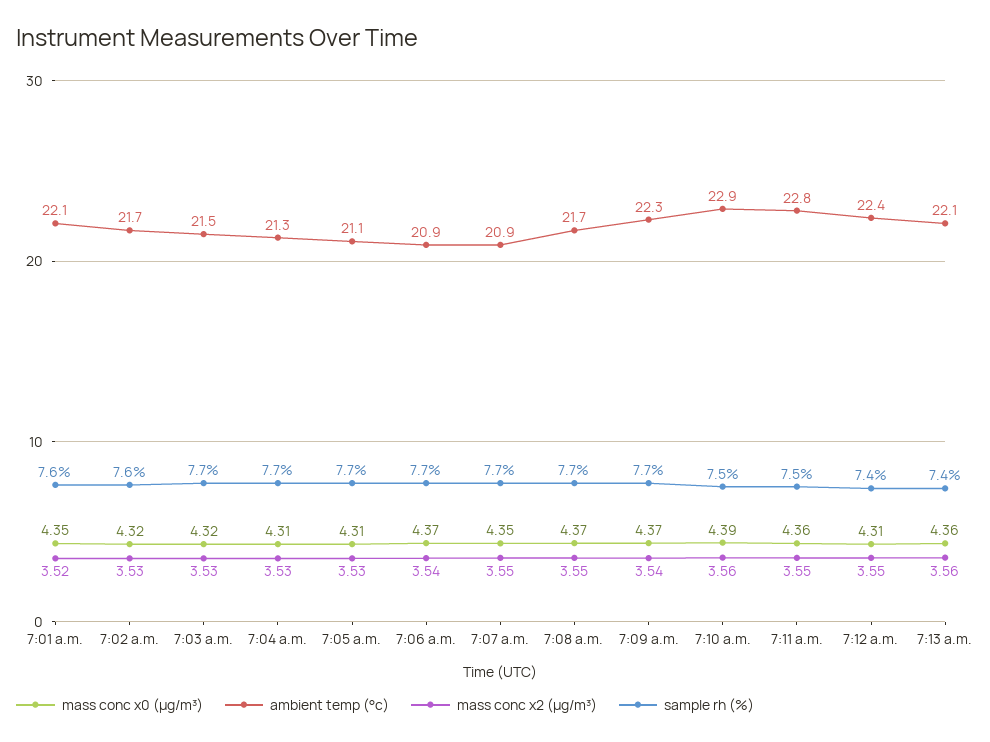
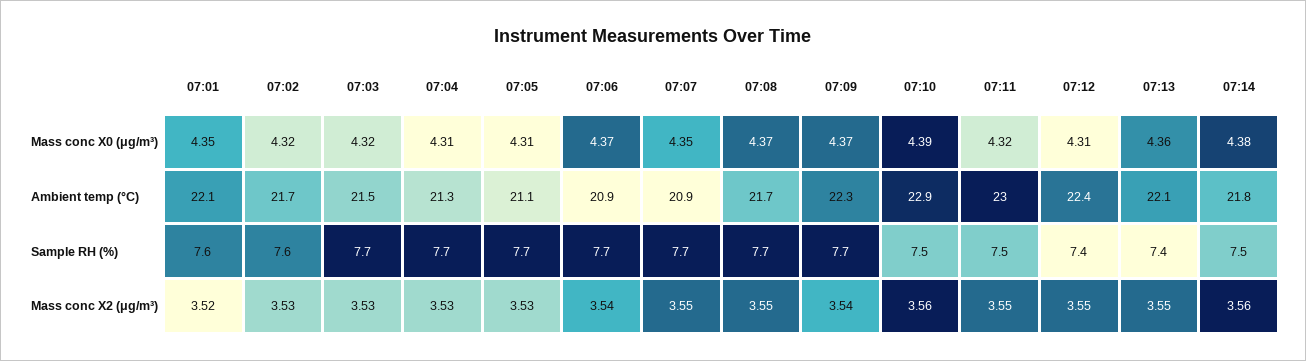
mass conc x0 (μg/m³), 7:11 a.m.: 4.36 -> 4.32
ambient temp (°c), 7:11 a.m.: 22.8 -> 23
mass conc x2 (μg/m³), 7:13 a.m.: 3.56 -> 3.55
mass conc x0 (μg/m³), 07:14: none -> 4.38
ambient temp (°c), 07:14: none -> 21.8
sample rh (%), 07:14: none -> 7.5
mass conc x2 (μg/m³), 07:14: none -> 3.56

